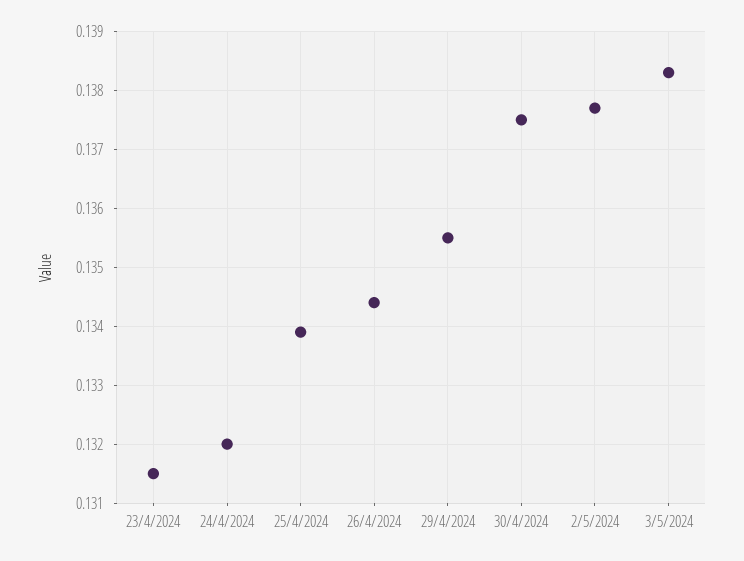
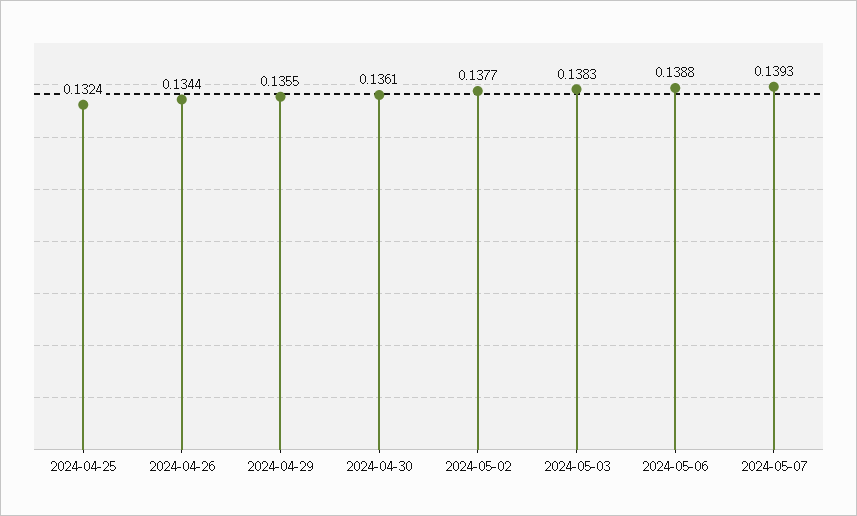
23/4/2024: 0.1315 -> none
24/4/2024: 0.132 -> none
25/4/2024: 0.134 -> 0.1324
30/4/2024: 0.1375 -> 0.1361
2024-05-06: none -> 0.1388
2024-05-07: none -> 0.1393

